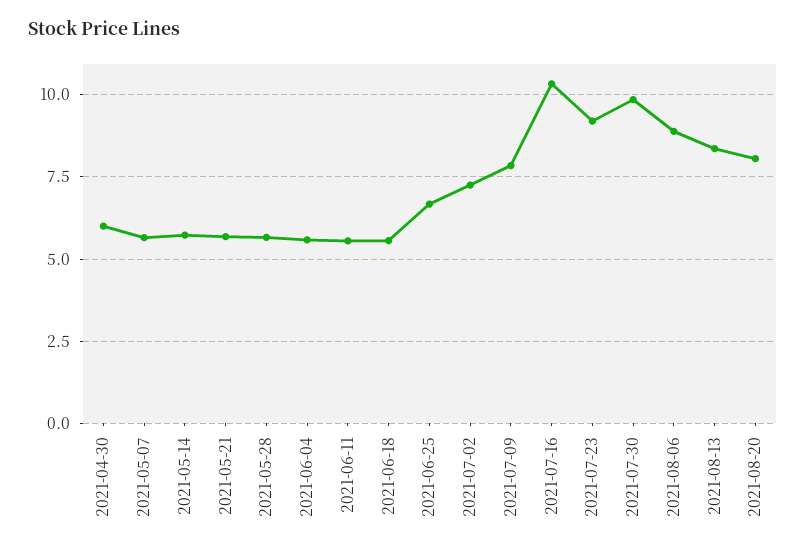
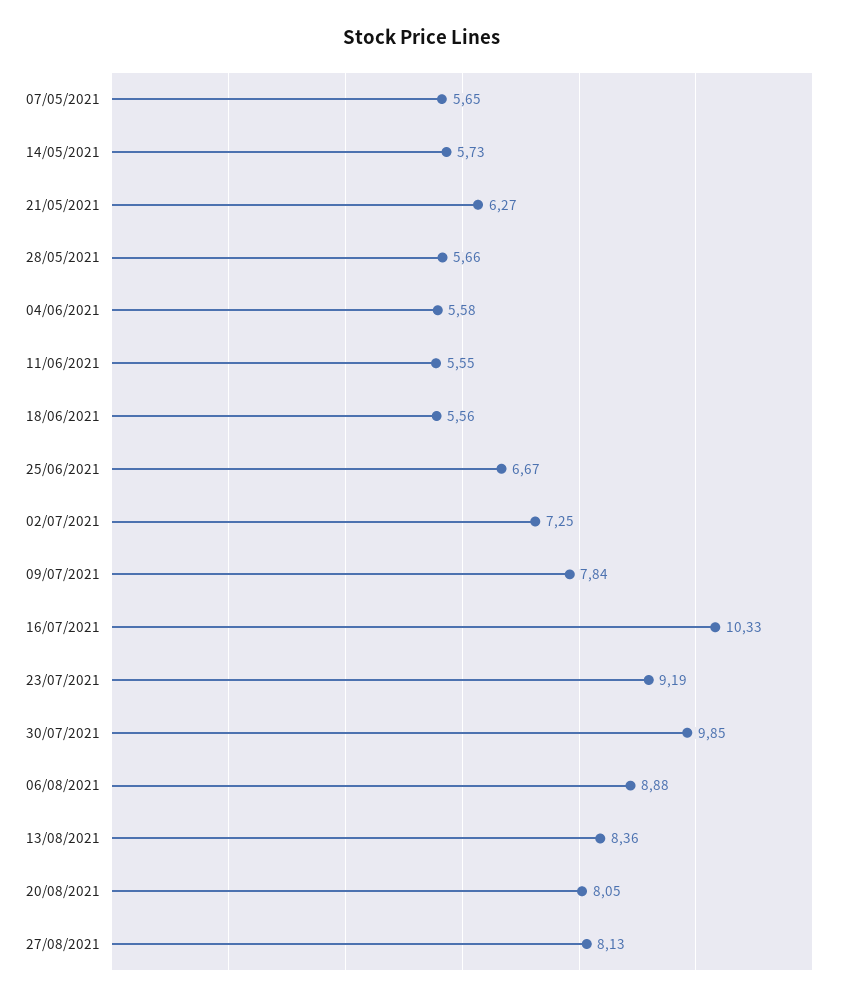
2021-04-30: 6 -> none
2021-05-21: 5.75 -> 6.27
27/08/2021: none -> 8.13

